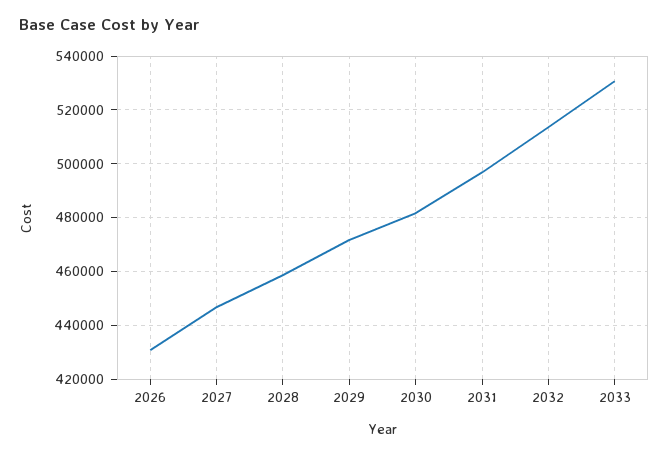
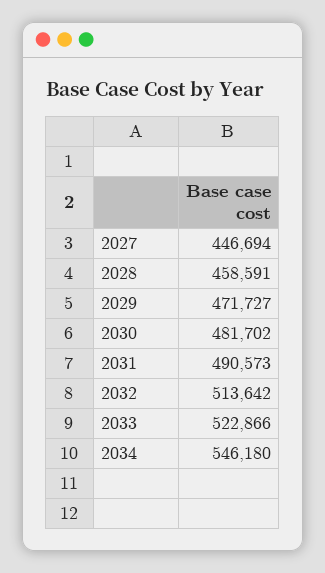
2026: 430000 -> none
2031: 497500 -> 490573
2033: 530000 -> 522866
2034: none -> 546180

